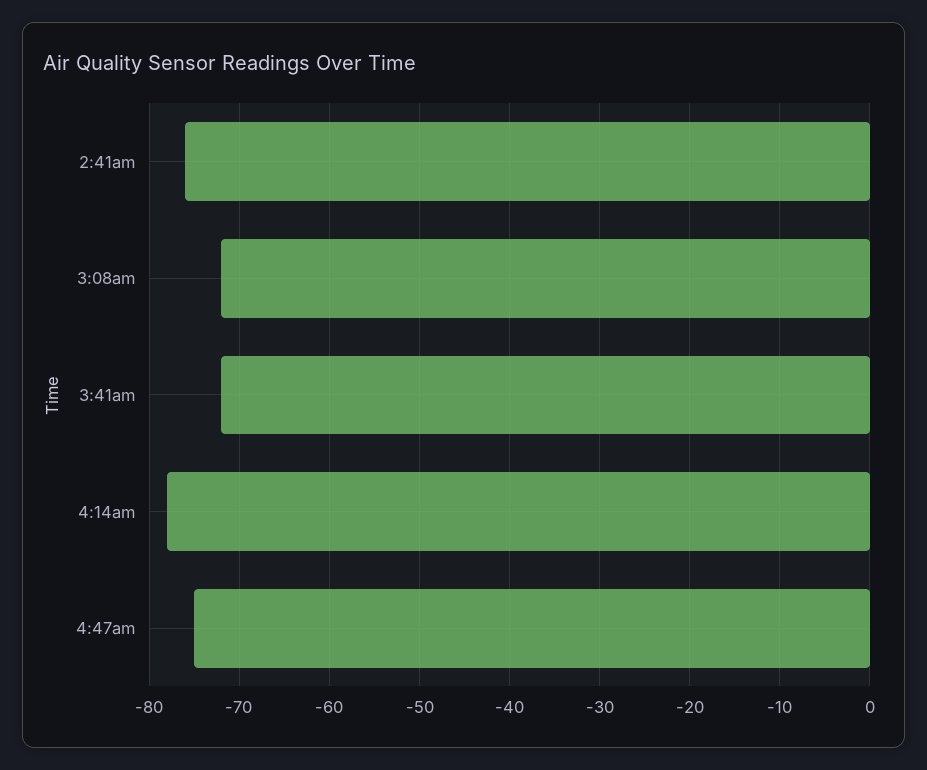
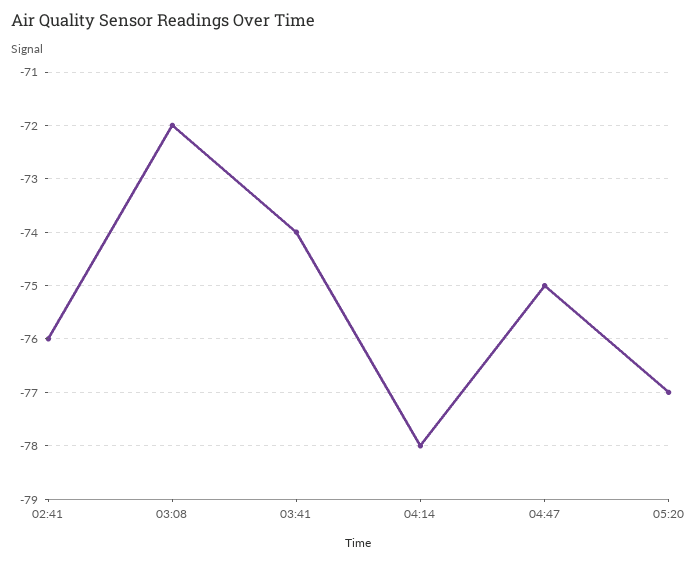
3:41am: -72 -> -74
05:20: none -> -77

